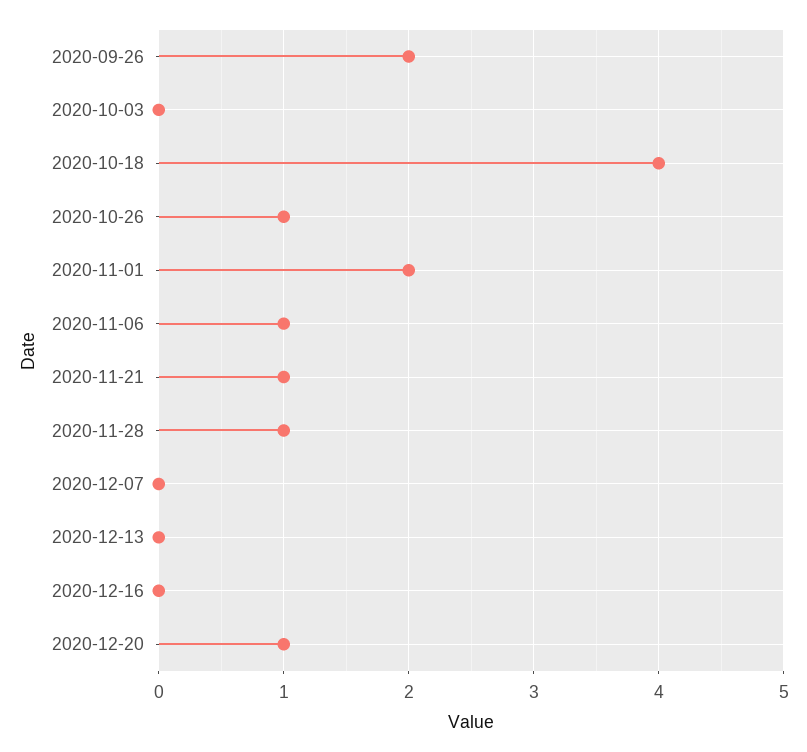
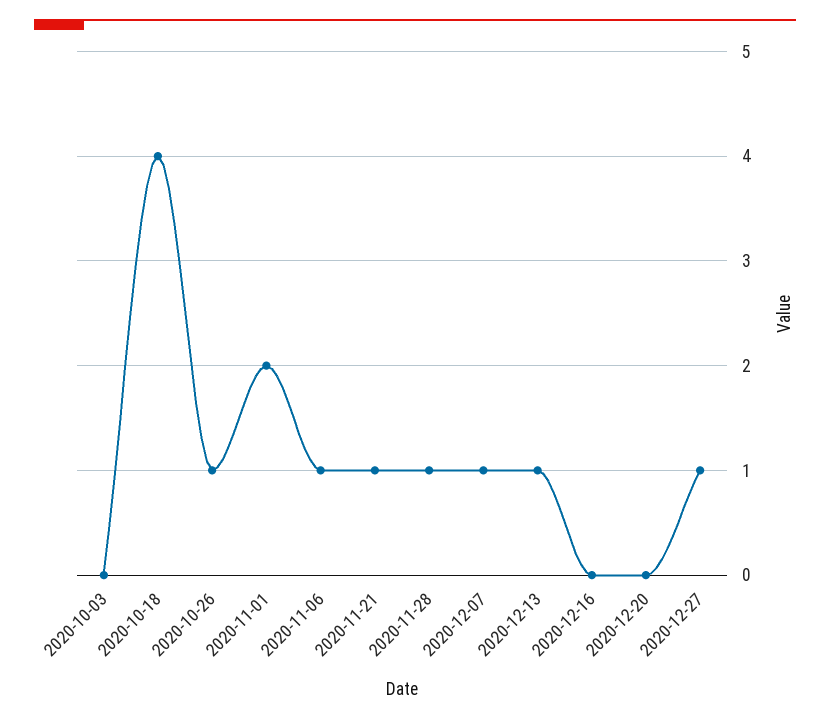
2020-09-26: 2 -> none
2020-12-07: 0 -> 1
2020-12-13: 0 -> 1
2020-12-20: 1 -> 0
2020-12-27: none -> 1

